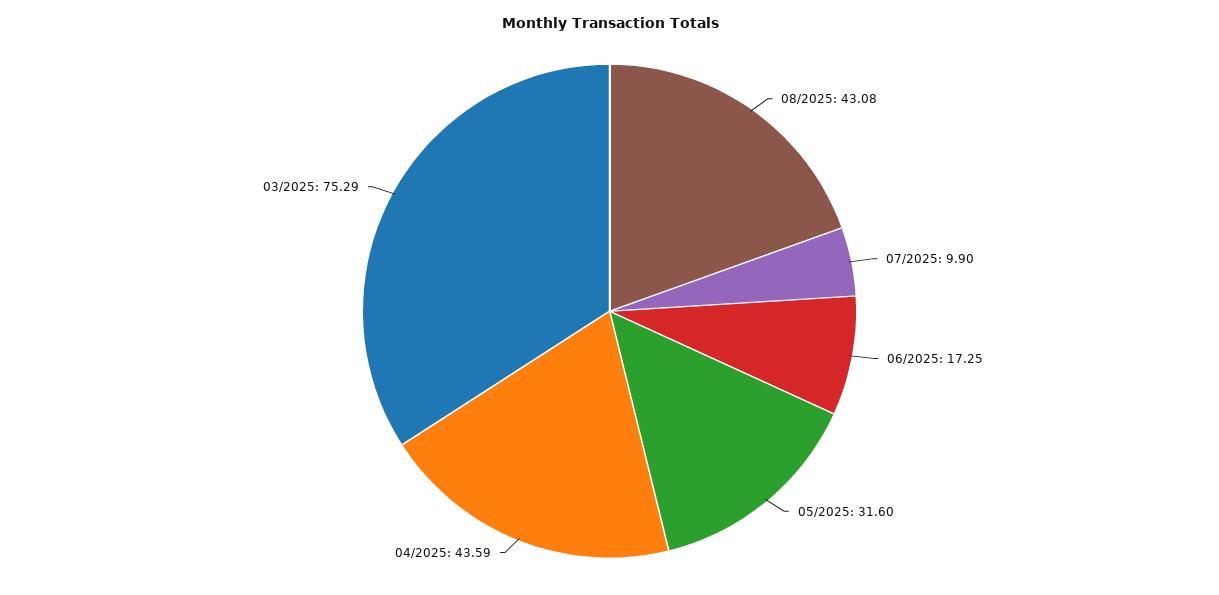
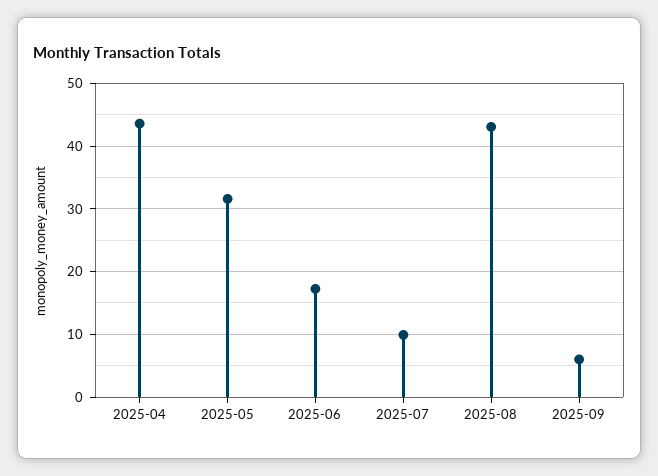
03/2025: 75.29 -> none
2025-09: none -> 6

